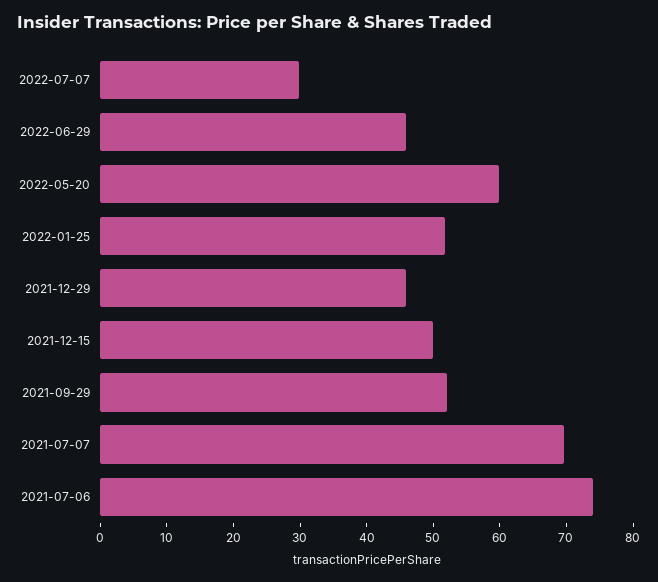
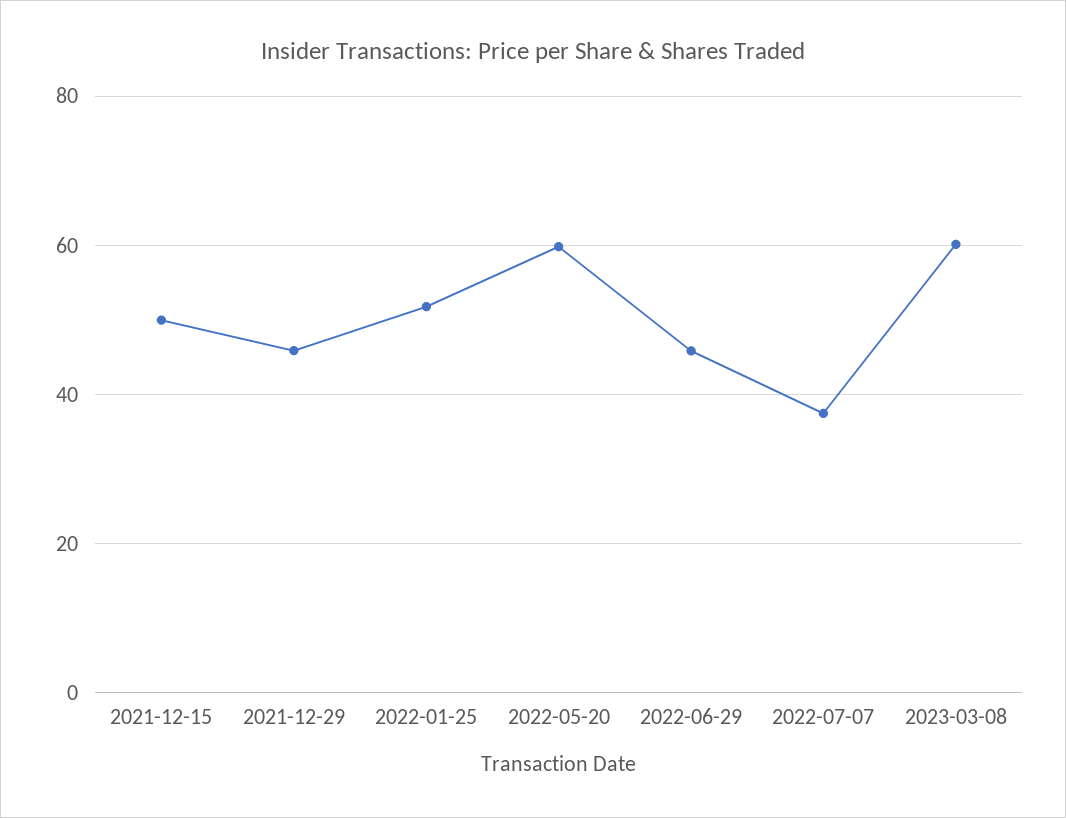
2022-07-07: 30 -> 38
2021-09-29: 52 -> none
2021-07-07: 70 -> none
2021-07-06: 74 -> none
2023-03-08: none -> 60

